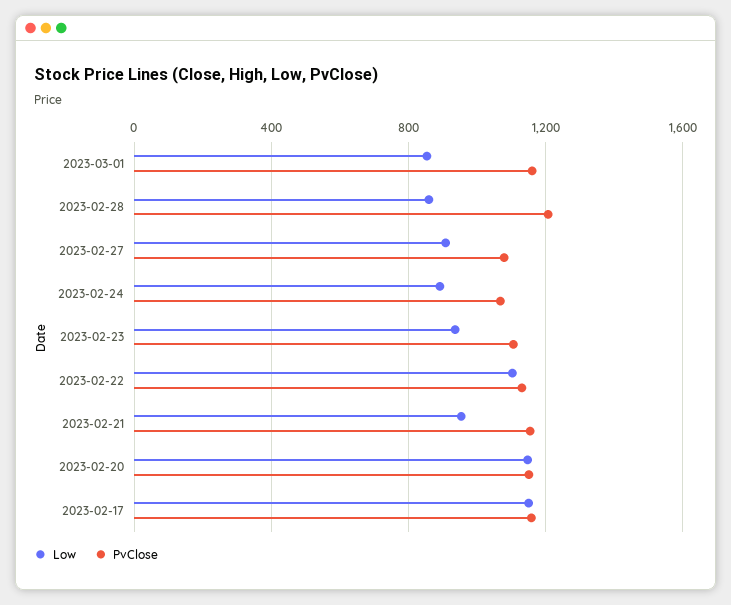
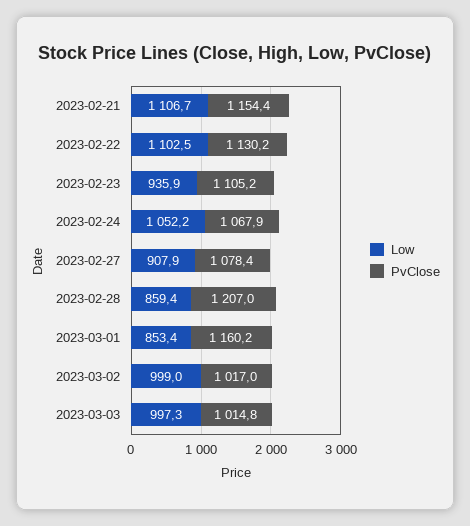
Low, 2023-02-24: 900 -> 1052.2
Low, 2023-02-21: 950 -> 1106.7
Low, 2023-02-20: 1150 -> none
PvClose, 2023-02-20: 1150 -> none
Low, 2023-02-17: 1150 -> none
PvClose, 2023-02-17: 1150 -> none
Low, 2023-03-02: none -> 999
PvClose, 2023-03-02: none -> 1017
Low, 2023-03-03: none -> 997.3
PvClose, 2023-03-03: none -> 1014.8

